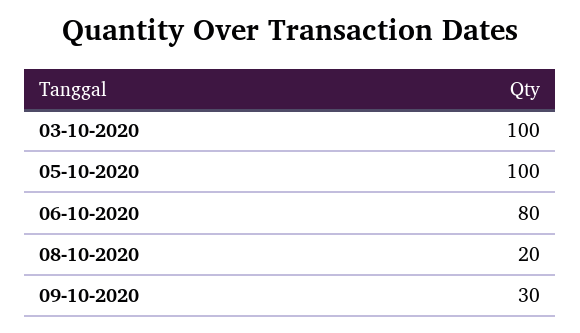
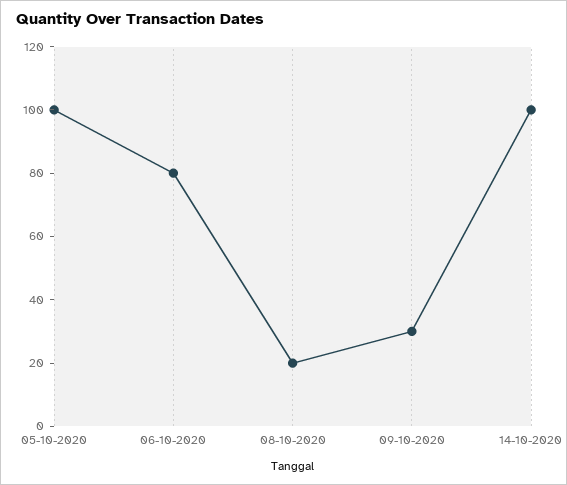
03-10-2020: 100 -> none
14-10-2020: none -> 100

